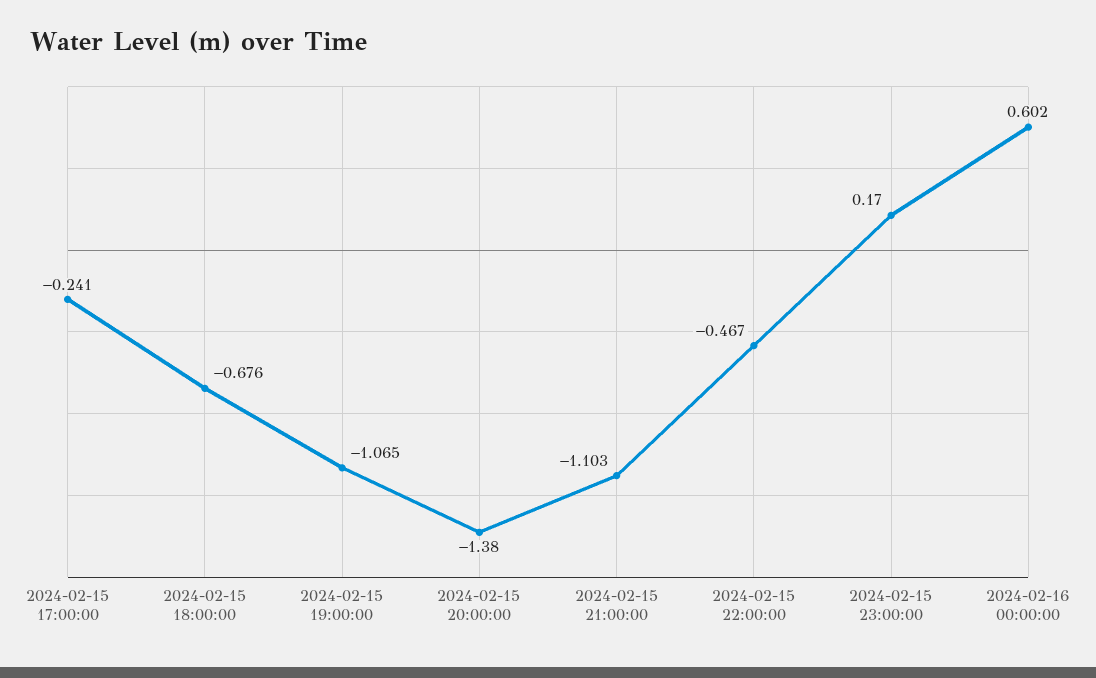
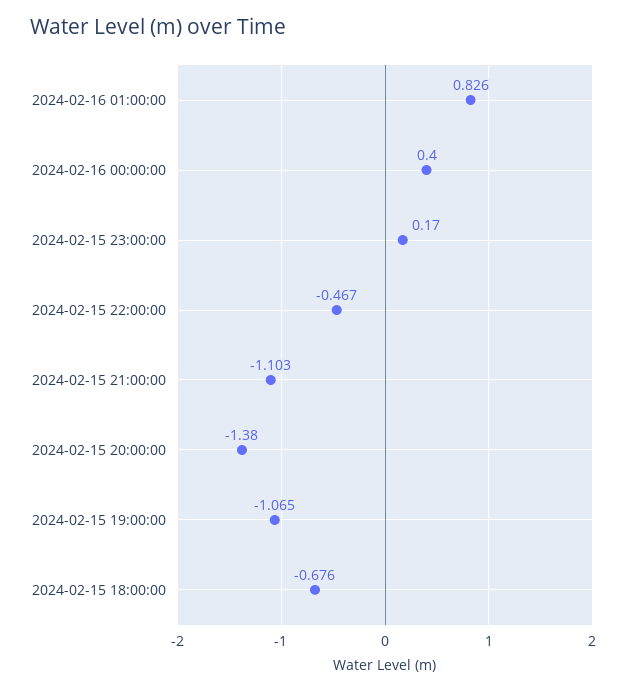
2024-02-15 17:00:00: -0.241 -> none
2024-02-16 00:00:00: 0.602 -> 0.4
2024-02-16 01:00:00: none -> 0.826

